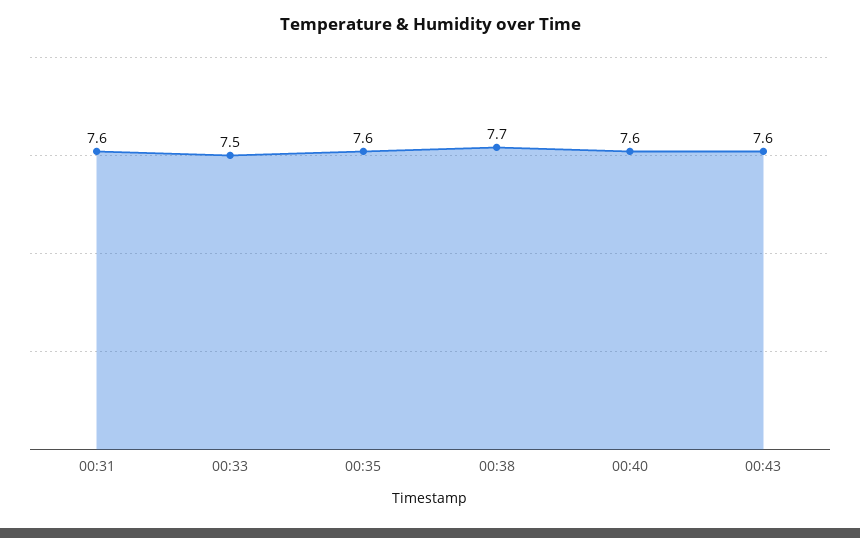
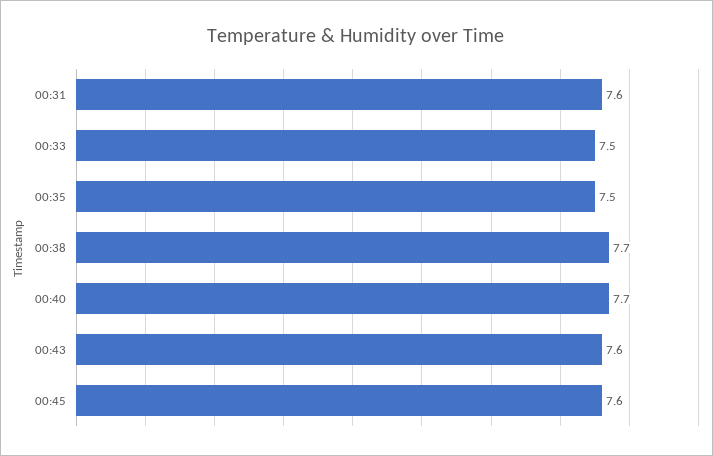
00:35: 7.6 -> 7.5
00:40: 7.6 -> 7.7
00:45: none -> 7.6

